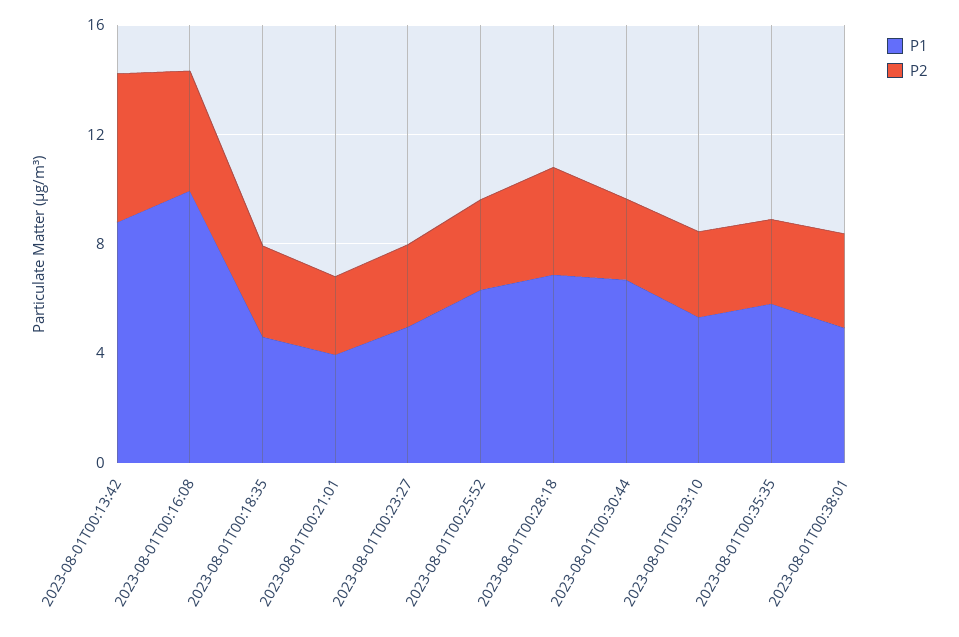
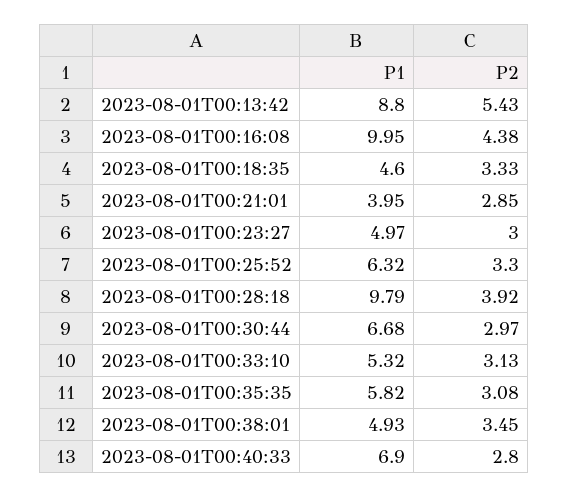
P1, 2023-08-01T00:28:18: 7 -> 9.79
P1, 2023-08-01T00:40:33: none -> 6.9
P2, 2023-08-01T00:40:33: none -> 2.8

